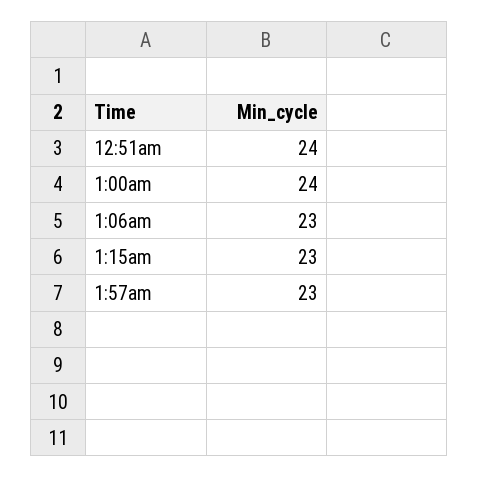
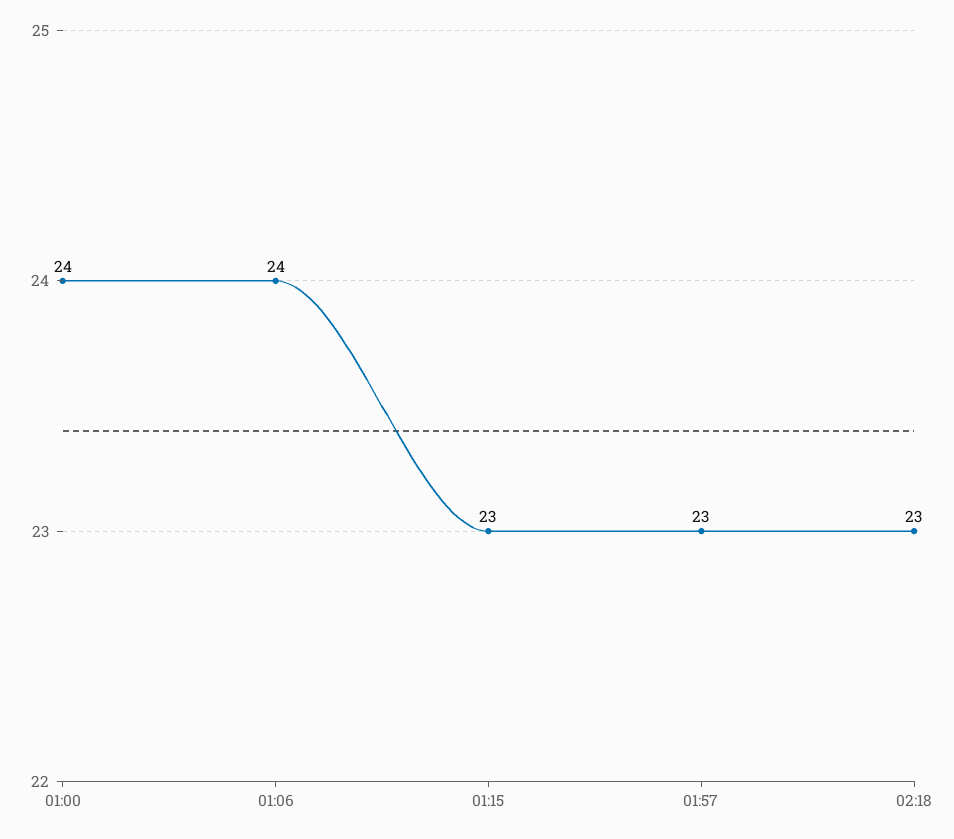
12:51am: 24 -> none
1:06am: 23 -> 24
02:18: none -> 23

